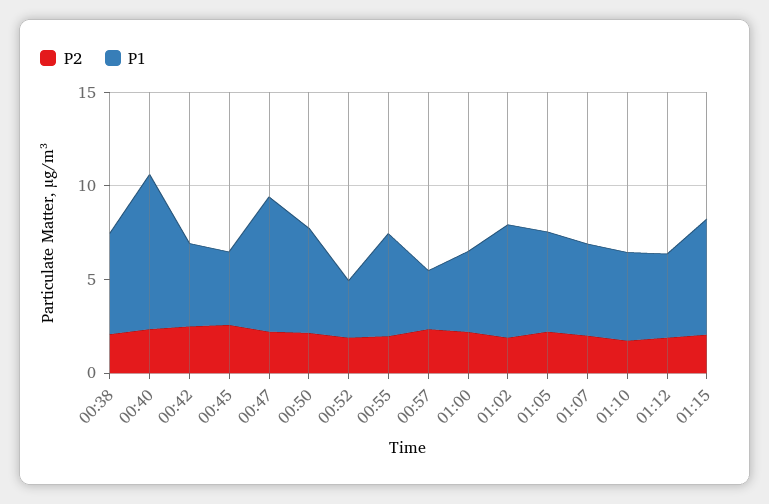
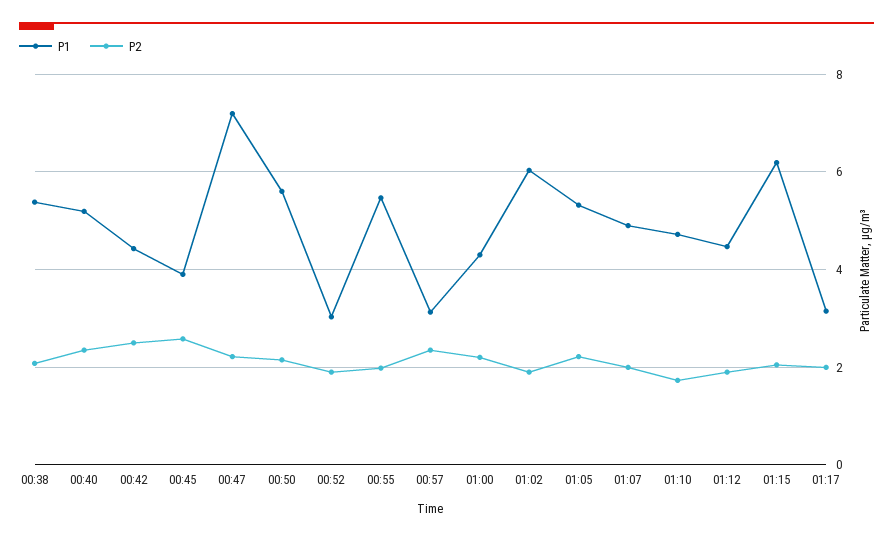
P1, 00:40: 8 -> 5.2
P1, 01:17: none -> 3.2
P2, 01:17: none -> 2

